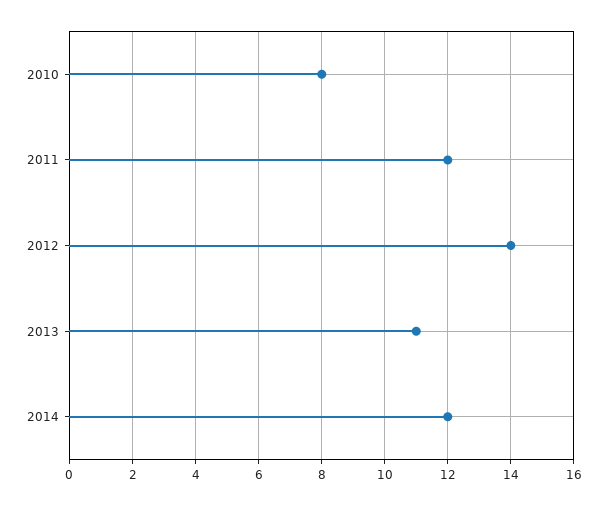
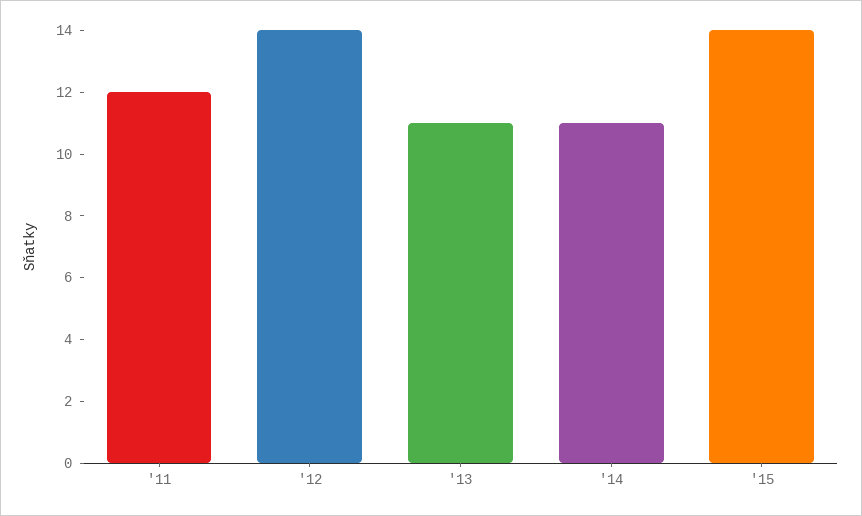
2010: 8 -> none
2014: 12 -> 11
'15: none -> 14

